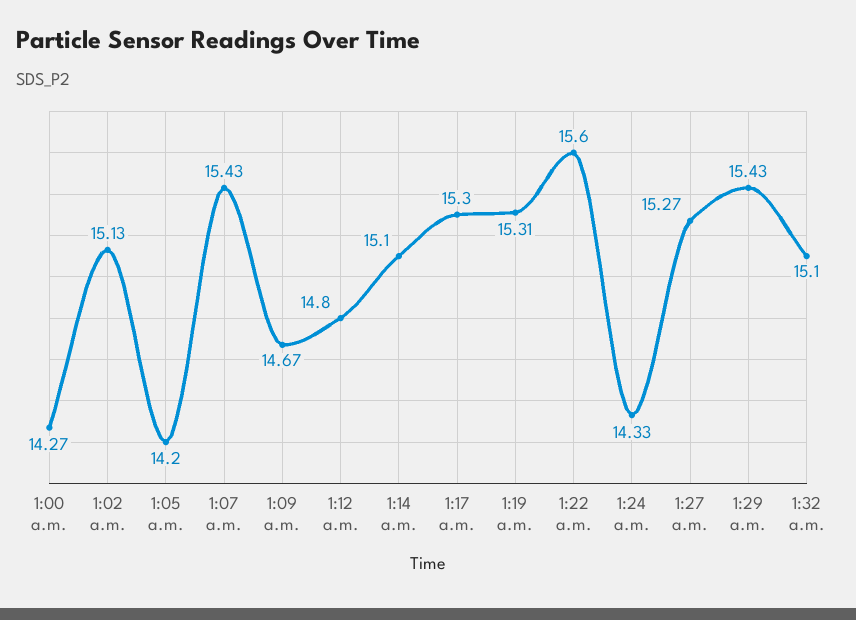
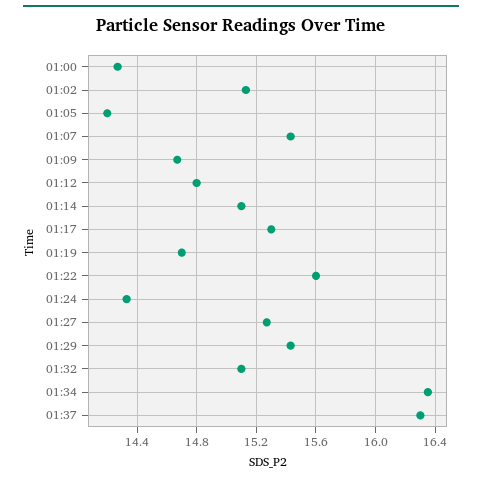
1:19 a.m.: 15.31 -> 14.7
01:34: none -> 16.35
01:37: none -> 16.3

